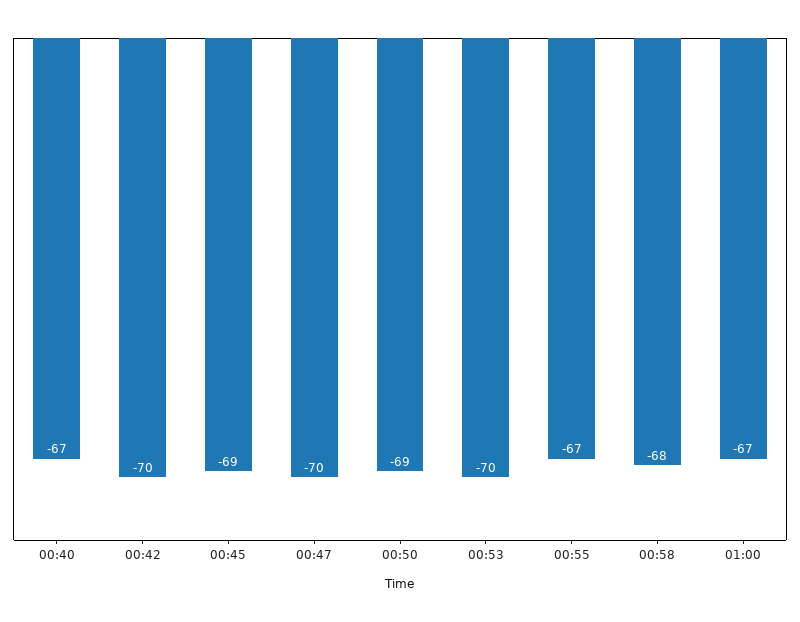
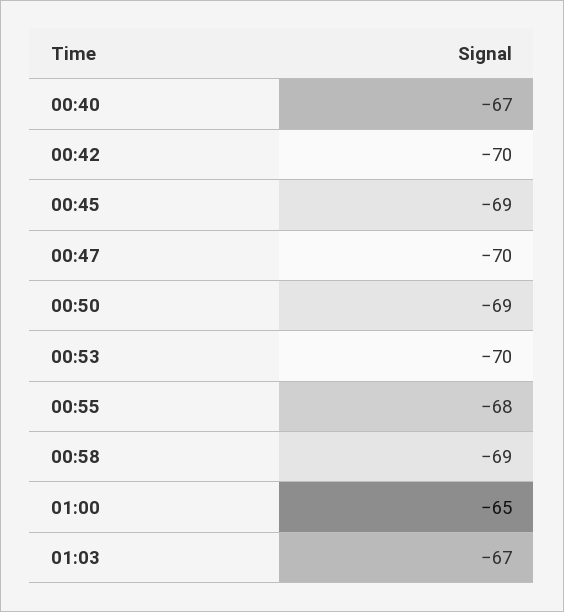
00:55: -67 -> -68
00:58: -68 -> -69
01:00: -67 -> -65
01:03: none -> -67

